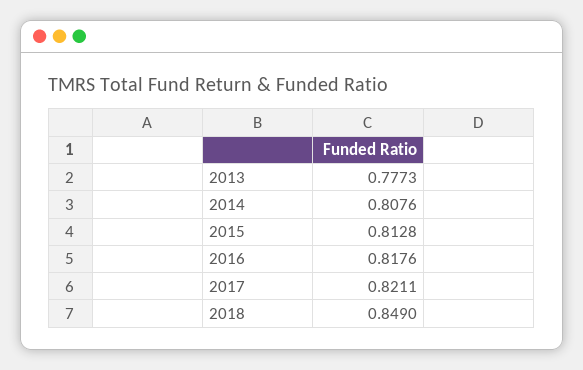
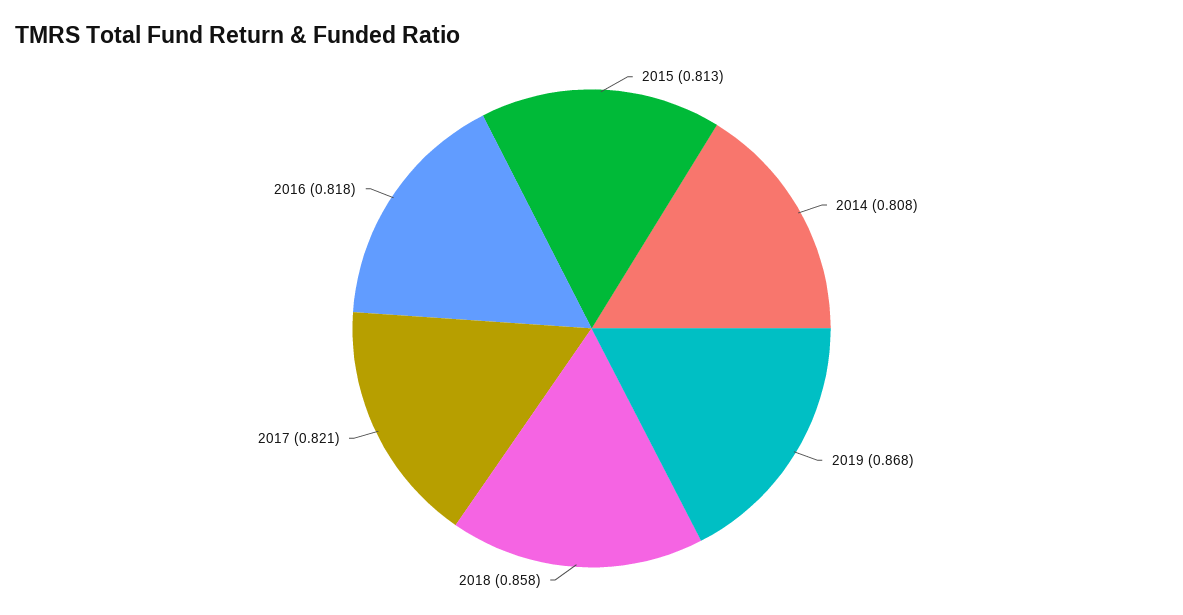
2013: 0.7773 -> none
2018: 0.849 -> 0.858
2019: none -> 0.868

